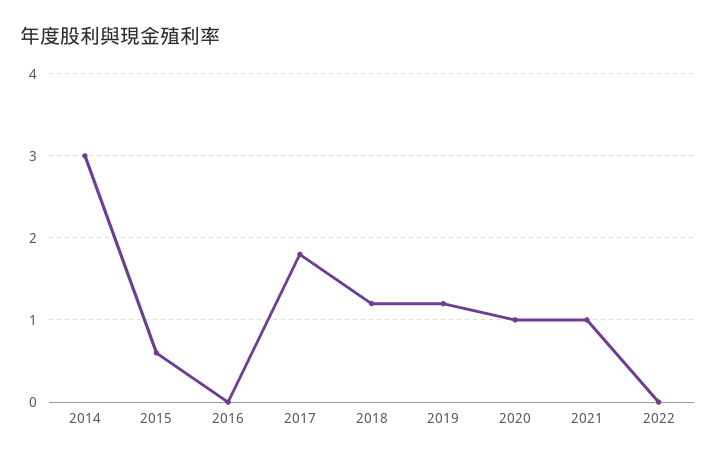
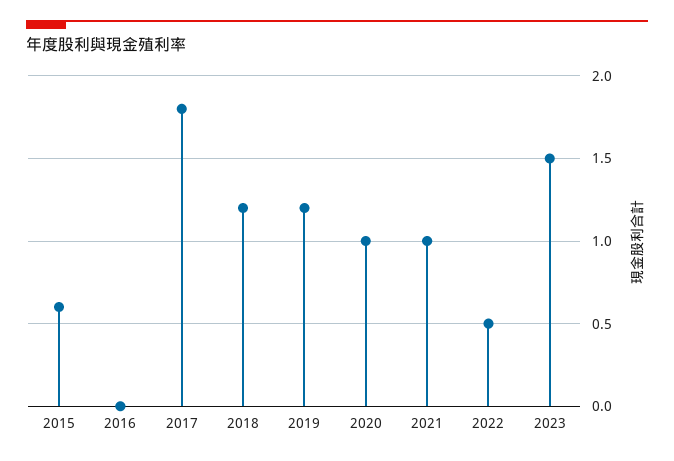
2014: 3 -> none
2022: 0 -> 0.5
2023: none -> 1.5

